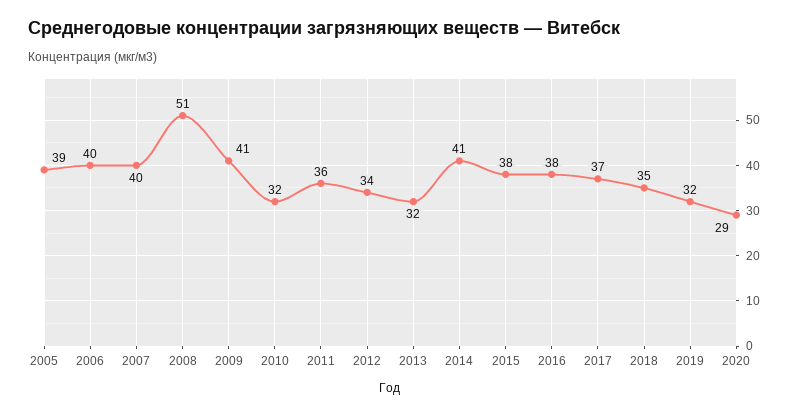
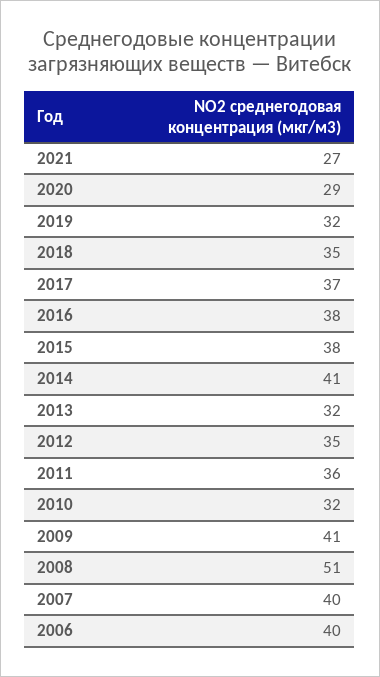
2005: 39 -> none
2012: 34 -> 35
2021: none -> 27

